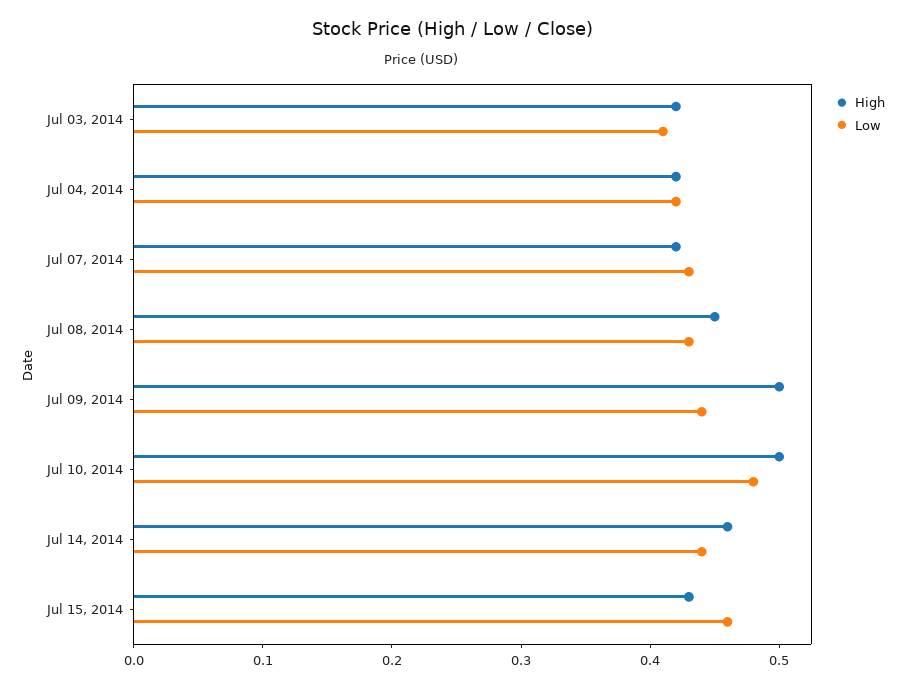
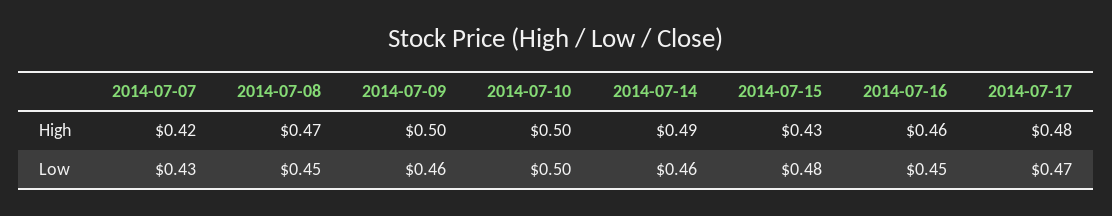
High, Jul 03, 2014: 0.42 -> none
Low, Jul 03, 2014: 0.41 -> none
High, Jul 04, 2014: 0.42 -> none
Low, Jul 04, 2014: 0.42 -> none
High, Jul 08, 2014: 0.45 -> 0.47
Low, Jul 08, 2014: 0.43 -> 0.45
Low, Jul 09, 2014: 0.44 -> 0.46
Low, Jul 10, 2014: 0.48 -> 0.5
High, Jul 14, 2014: 0.46 -> 0.49
Low, Jul 14, 2014: 0.44 -> 0.46
Low, Jul 15, 2014: 0.46 -> 0.48
High, 2014-07-16: none -> 0.46
High, 2014-07-17: none -> 0.48
Low, 2014-07-16: none -> 0.45
Low, 2014-07-17: none -> 0.47

